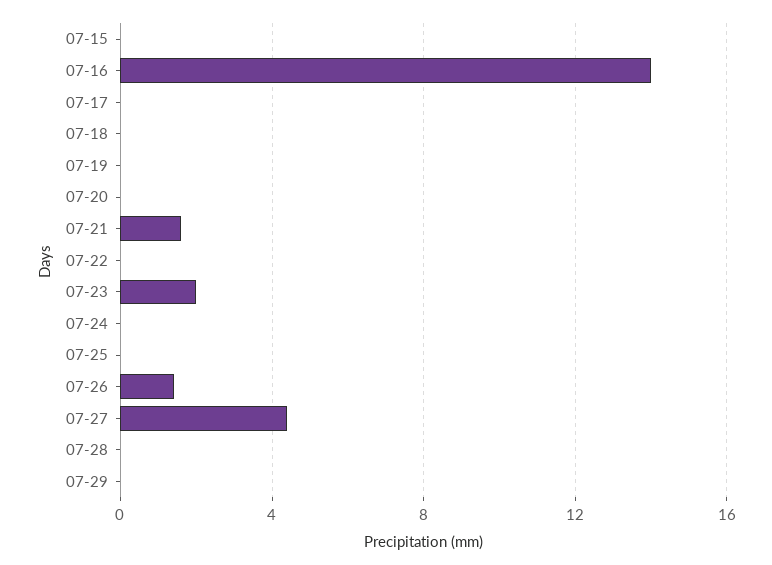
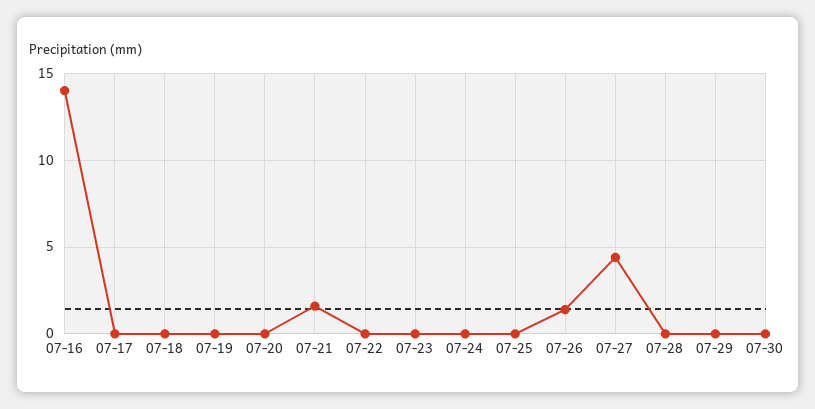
07-15: 0 -> none
07-23: 2 -> 0
07-30: none -> 0

